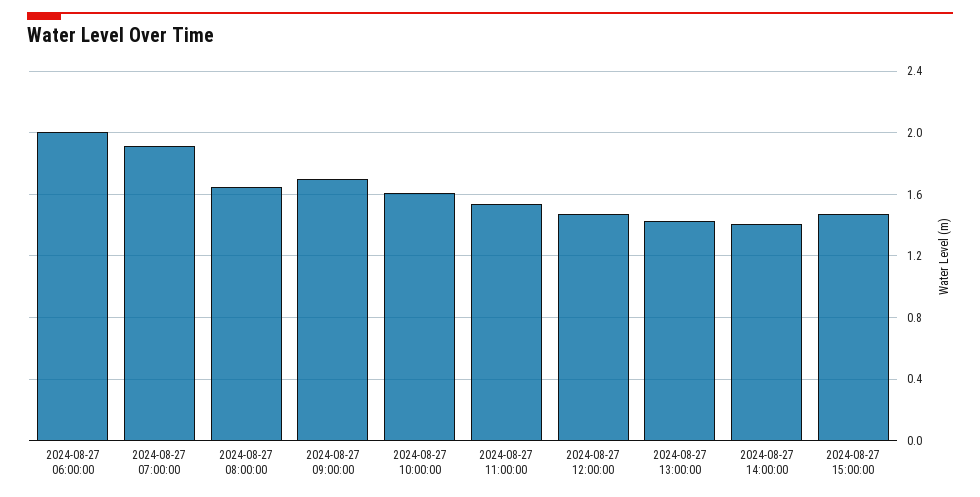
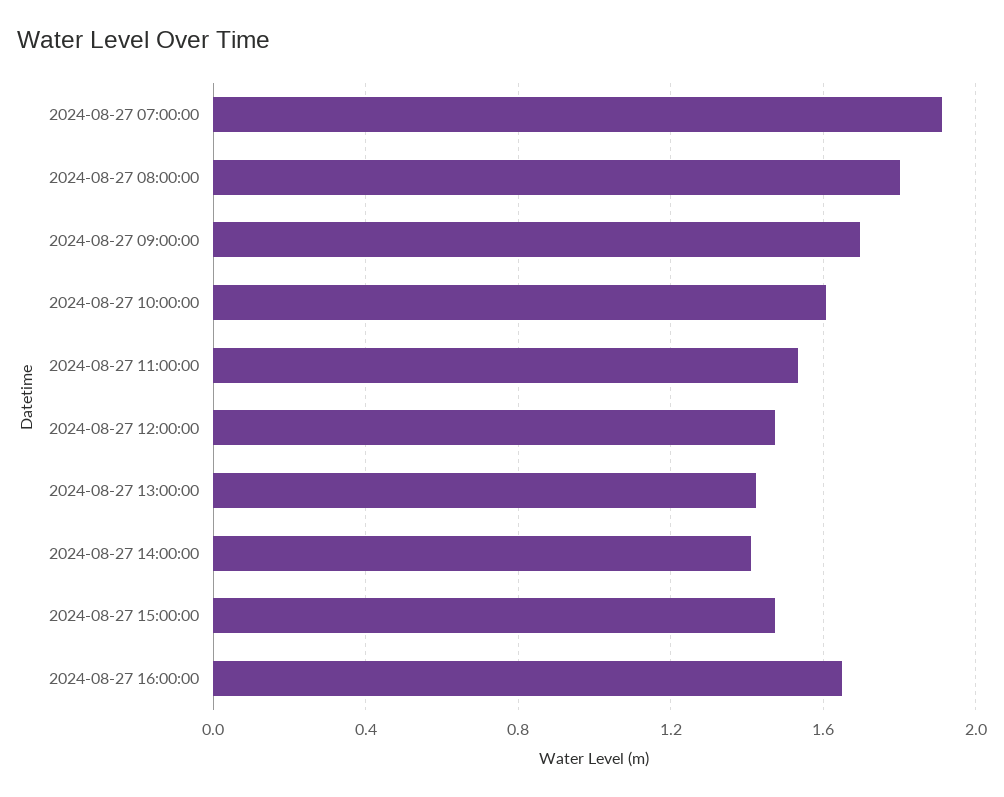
2024-08-27 06:00:00: 2 -> none
2024-08-27 08:00:00: 1.65 -> 1.8
2024-08-27 16:00:00: none -> 1.65

